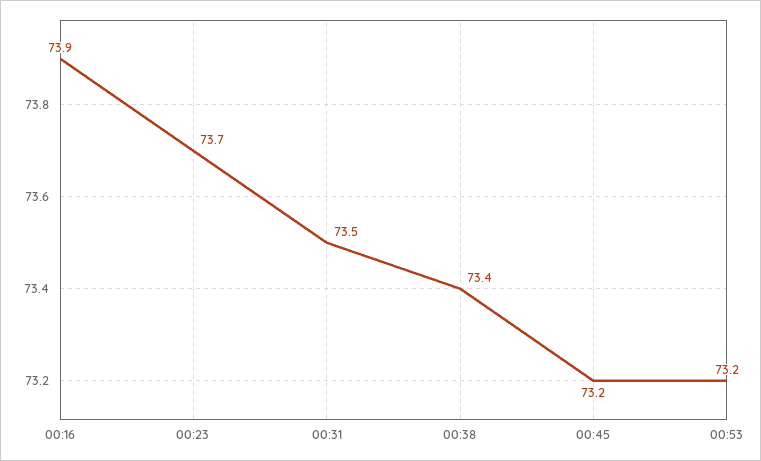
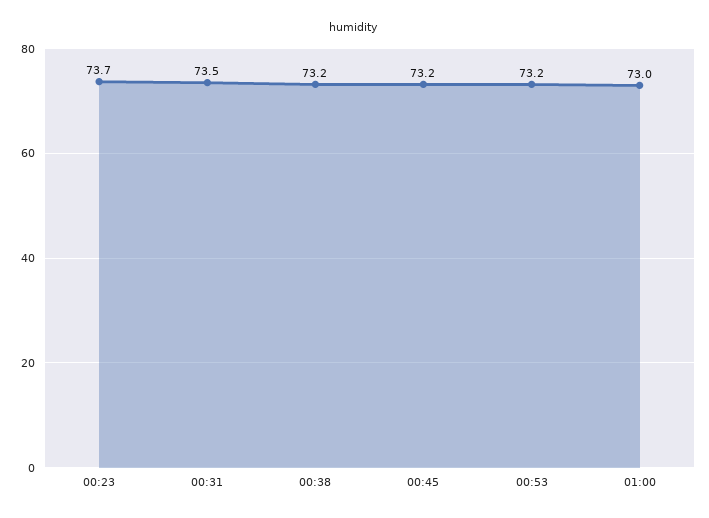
00:16: 73.9 -> none
00:38: 73.4 -> 73.2
01:00: none -> 73

